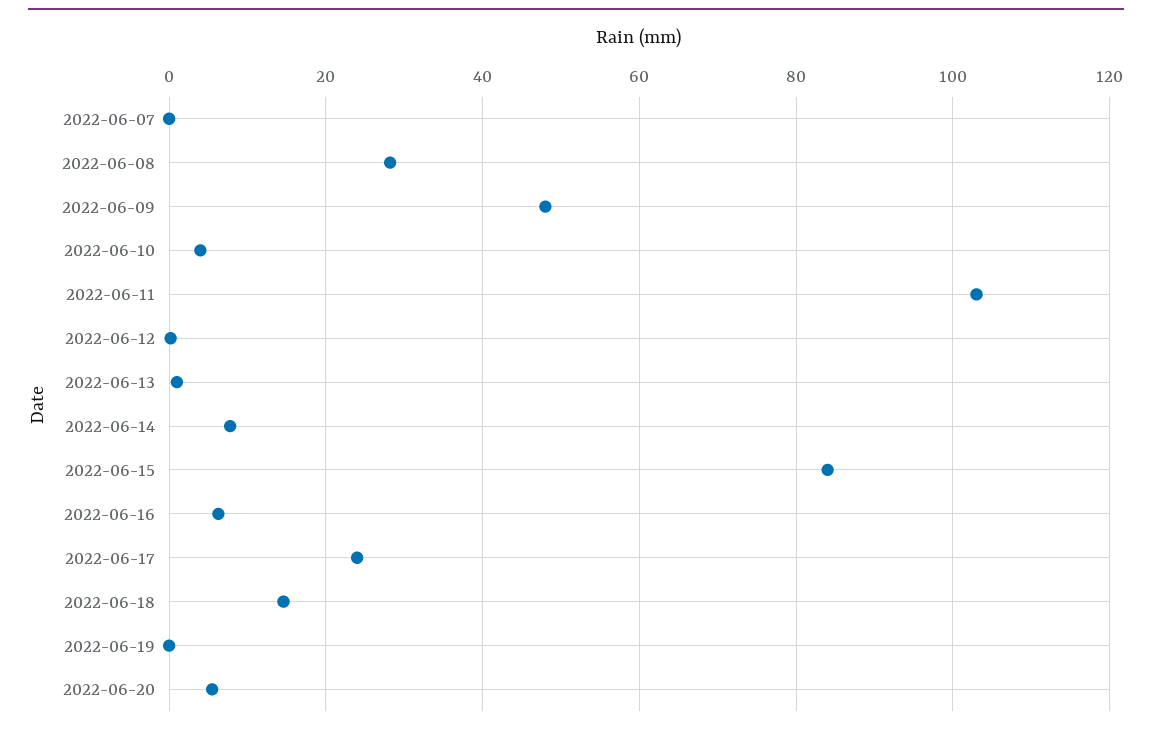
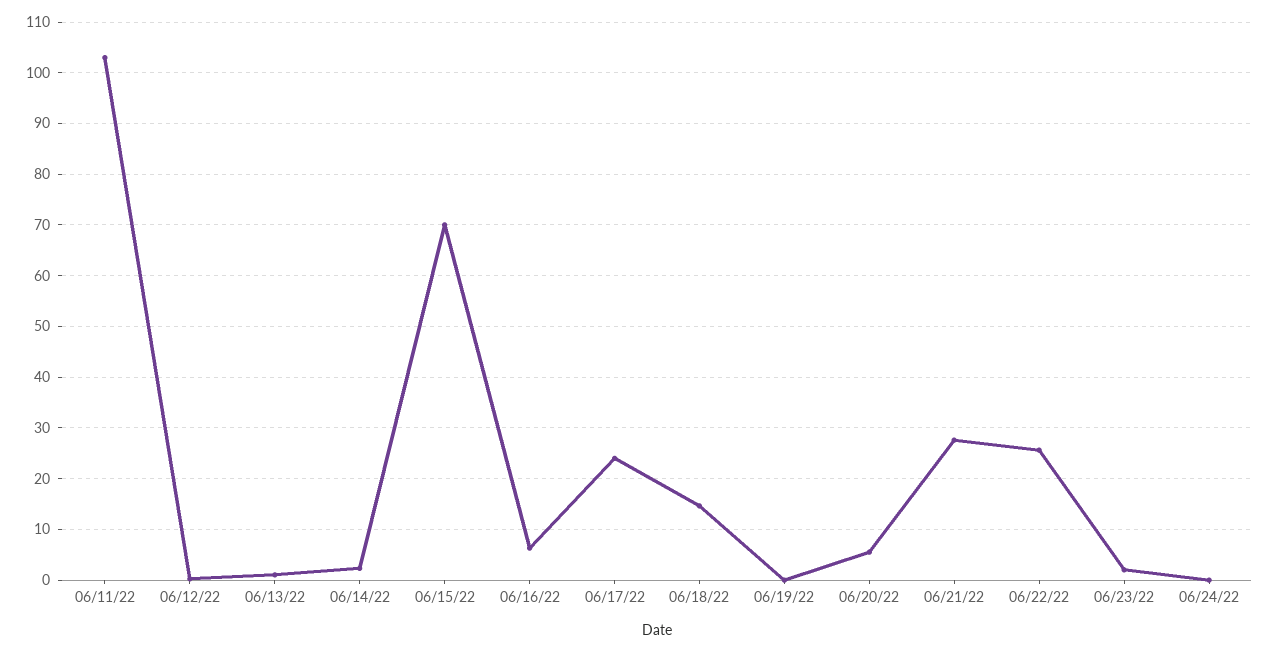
2022-06-07: 0 -> none
2022-06-08: 28 -> none
2022-06-09: 48 -> none
2022-06-10: 4 -> none
2022-06-14: 8 -> 2
2022-06-15: 84 -> 70
06/21/22: none -> 28
06/22/22: none -> 26
06/23/22: none -> 2
06/24/22: none -> 0

